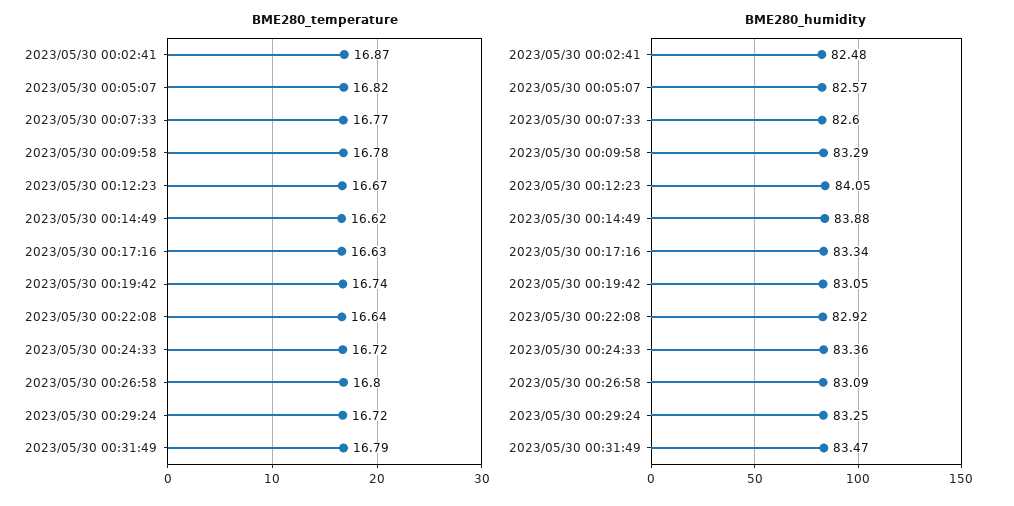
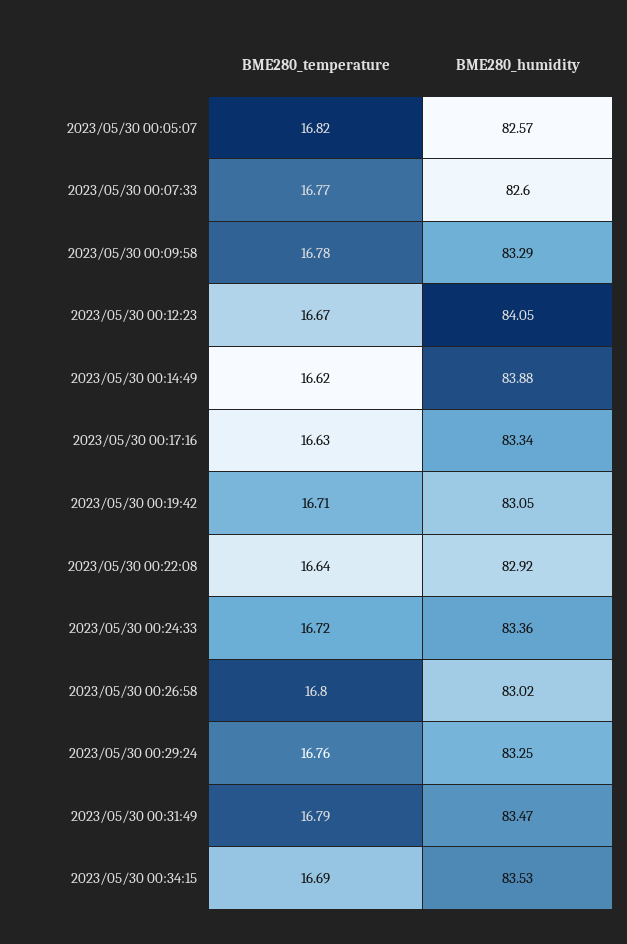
BME280_temperature, 2023/05/30 00:02:41: 16.87 -> none
BME280_temperature, 2023/05/30 00:19:42: 16.74 -> 16.71
BME280_temperature, 2023/05/30 00:29:24: 16.72 -> 16.76
BME280_humidity, 2023/05/30 00:02:41: 82.48 -> none
BME280_humidity, 2023/05/30 00:26:58: 83.09 -> 83.02
BME280_temperature, 2023/05/30 00:34:15: none -> 16.69
BME280_humidity, 2023/05/30 00:34:15: none -> 83.53

